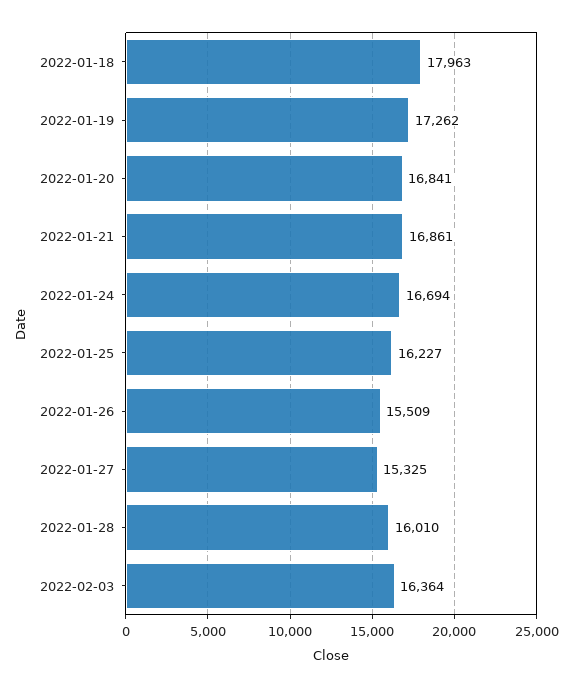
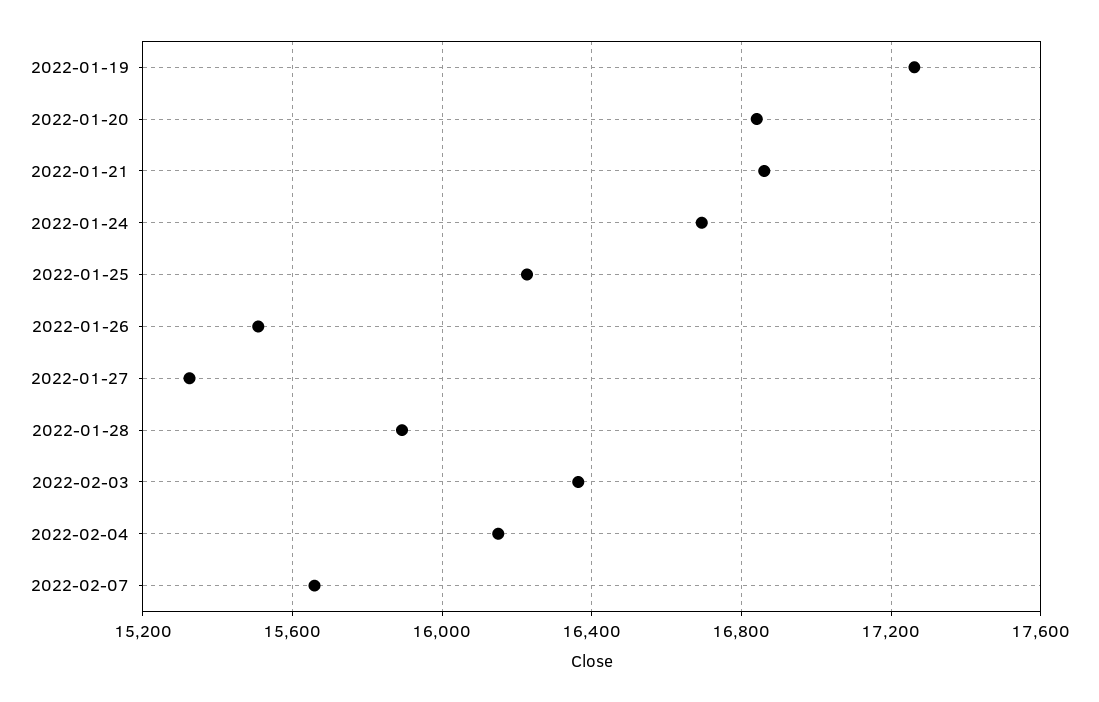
2022-01-18: 17963 -> none
2022-01-28: 16010 -> 15900
2022-02-04: none -> 16150
2022-02-07: none -> 15650

